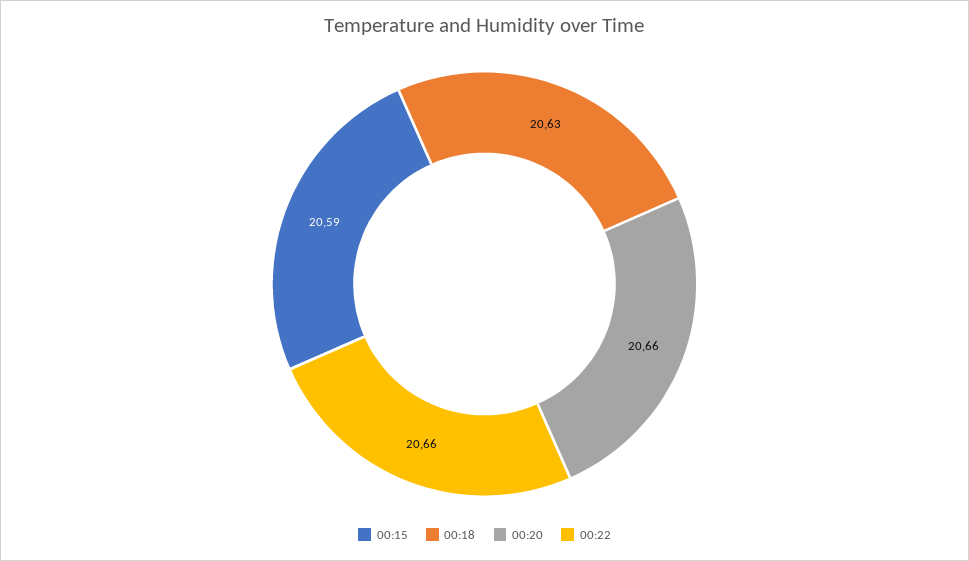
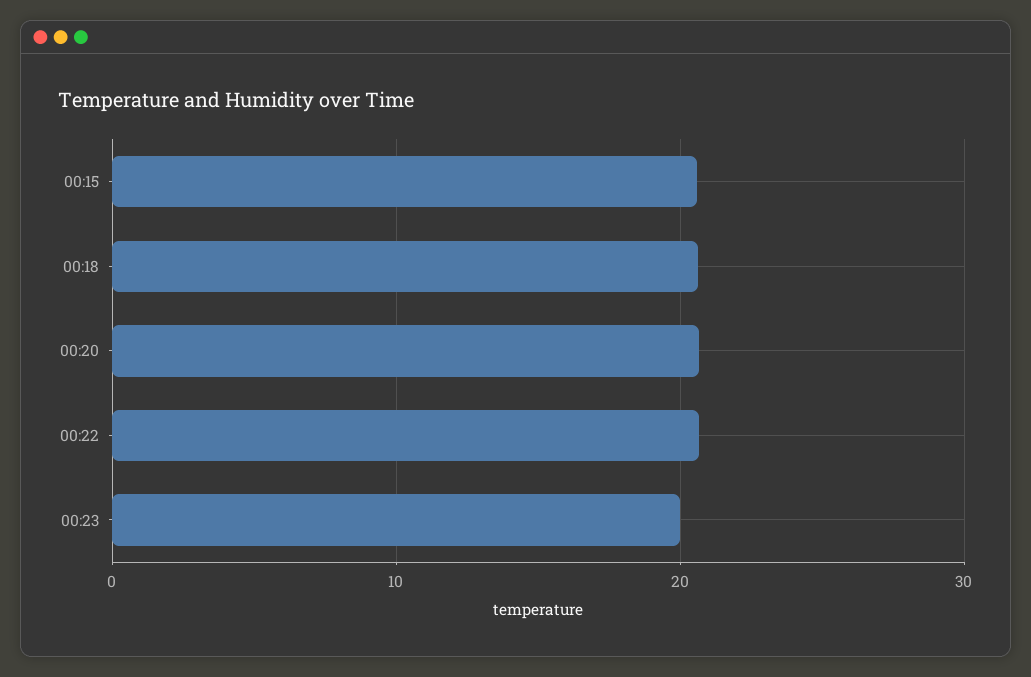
00:23: none -> 20

